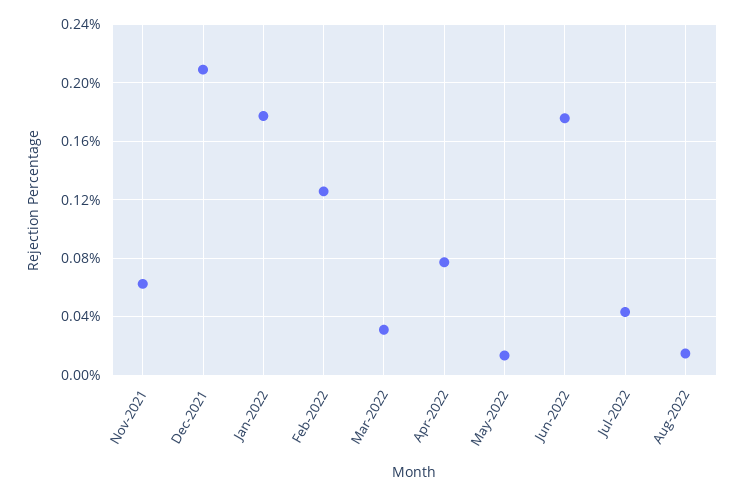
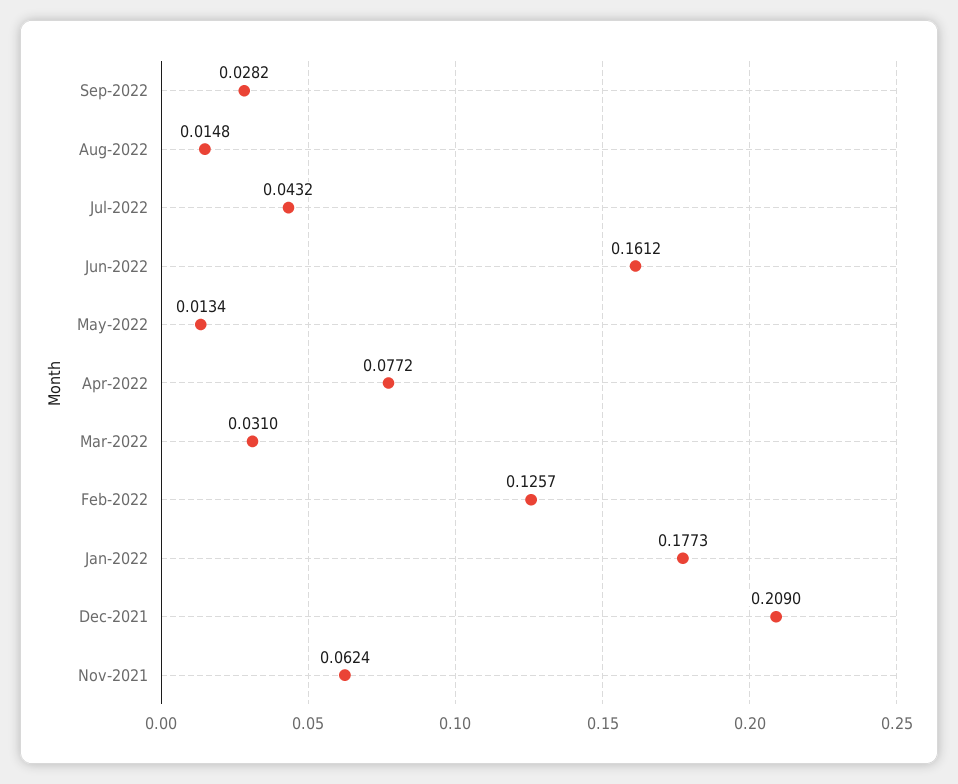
Jun-2022: 0.175 -> 0.1612
Sep-2022: none -> 0.0282

